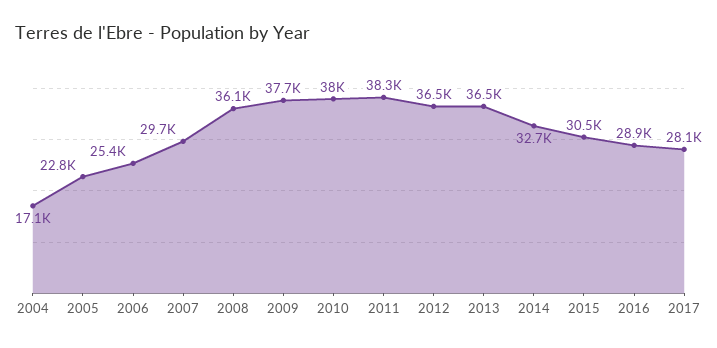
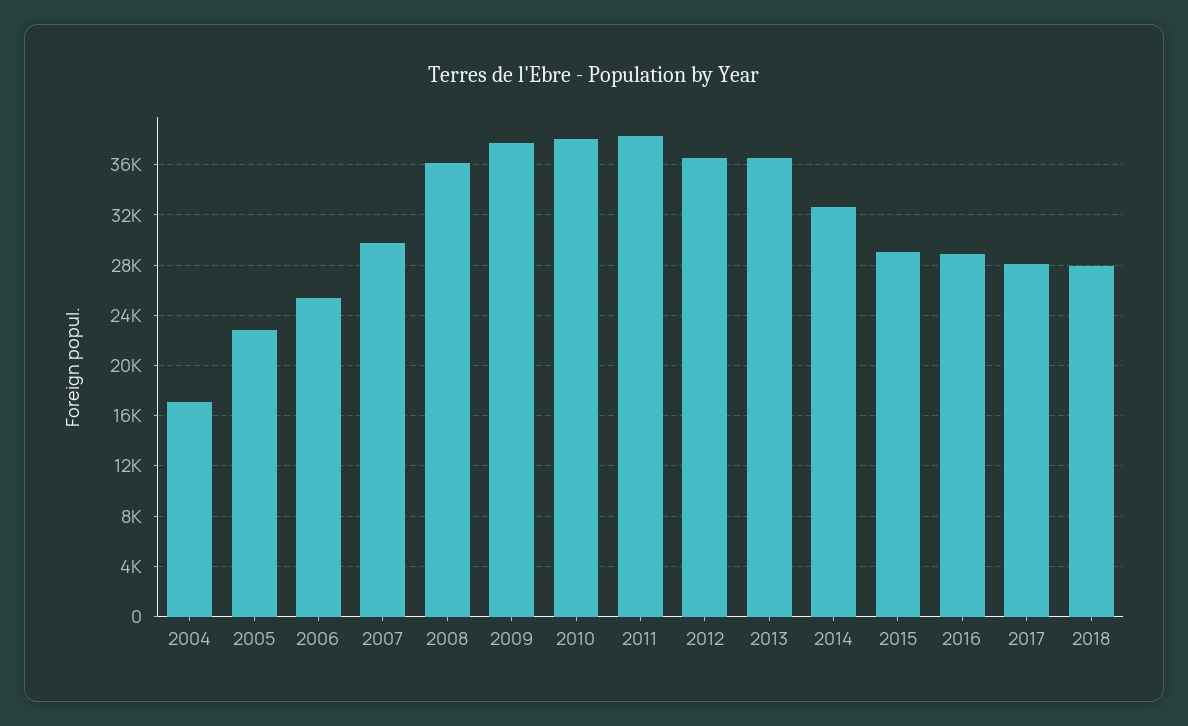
2015: 30500 -> 29000
2018: none -> 28000

